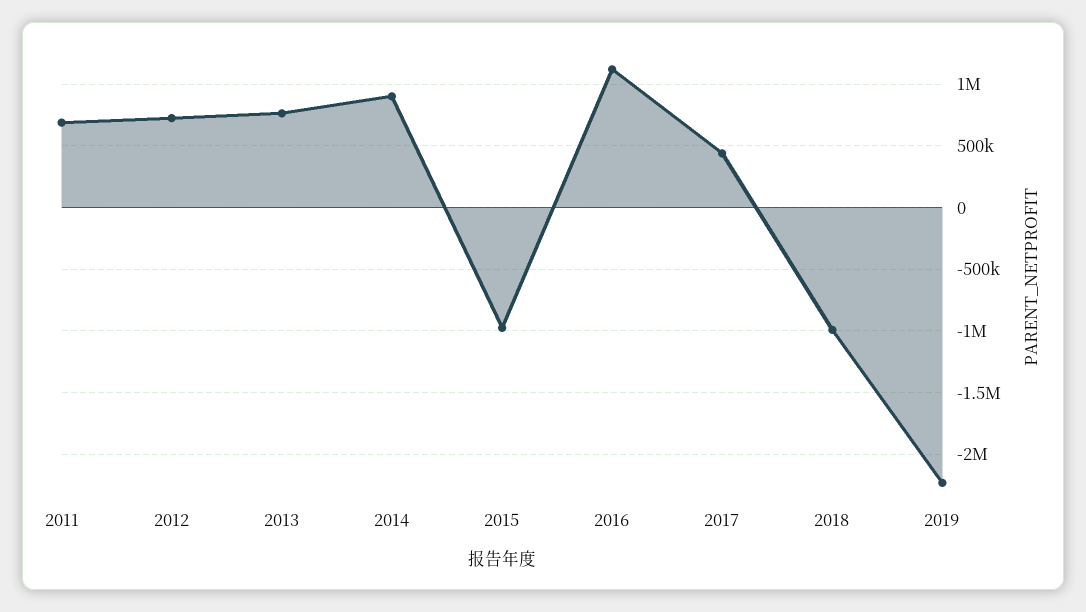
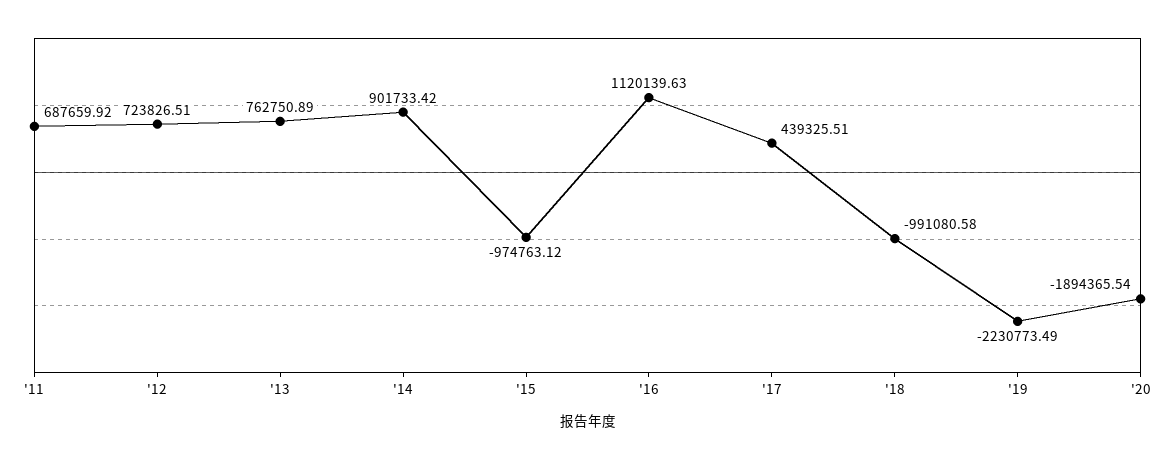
'20: none -> -1894365.54

